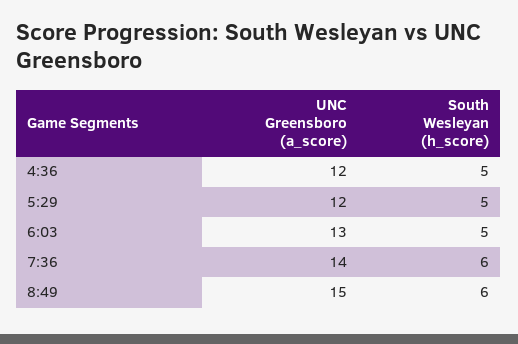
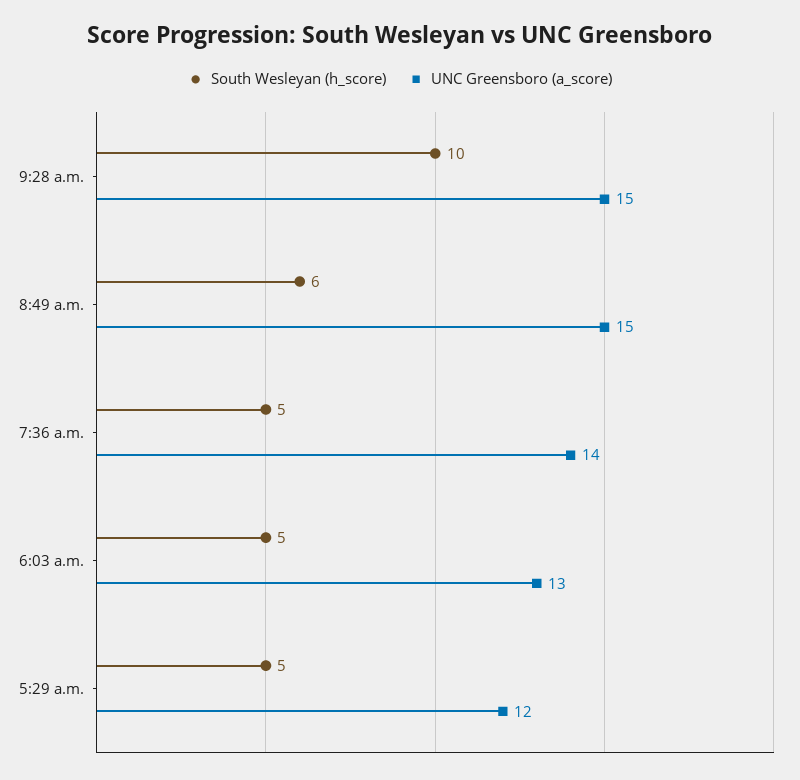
UNC Greensboro (a_score), 4:36: 12 -> none
South Wesleyan (h_score), 4:36: 5 -> none
South Wesleyan (h_score), 7:36: 6 -> 5
South Wesleyan (h_score), 9:28 a.m.: none -> 10
UNC Greensboro (a_score), 9:28 a.m.: none -> 15

